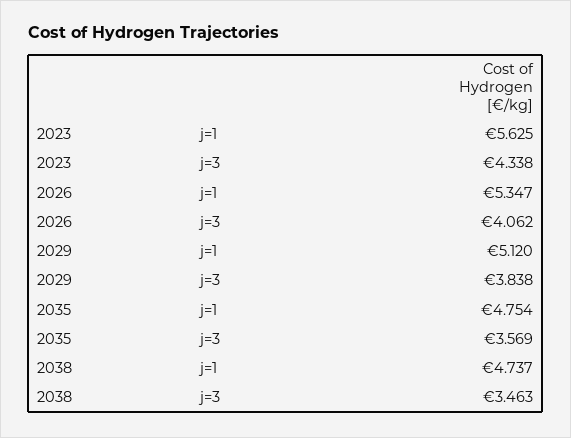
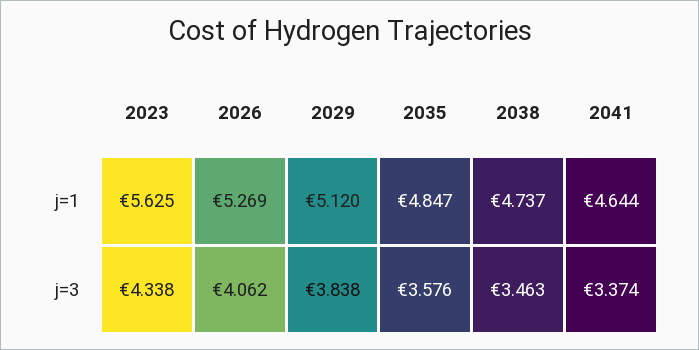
2026, j=1: 5.347 -> 5.269
2035, j=1: 4.754 -> 4.847
2035, j=3: 3.569 -> 3.576
2041, j=1: none -> 4.644
2041, j=3: none -> 3.374

